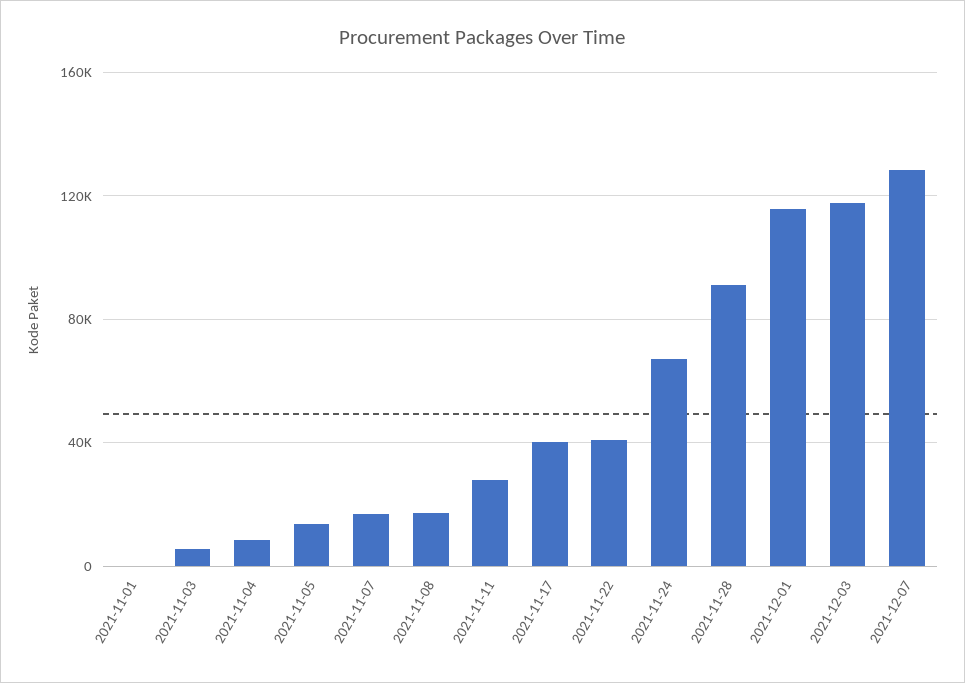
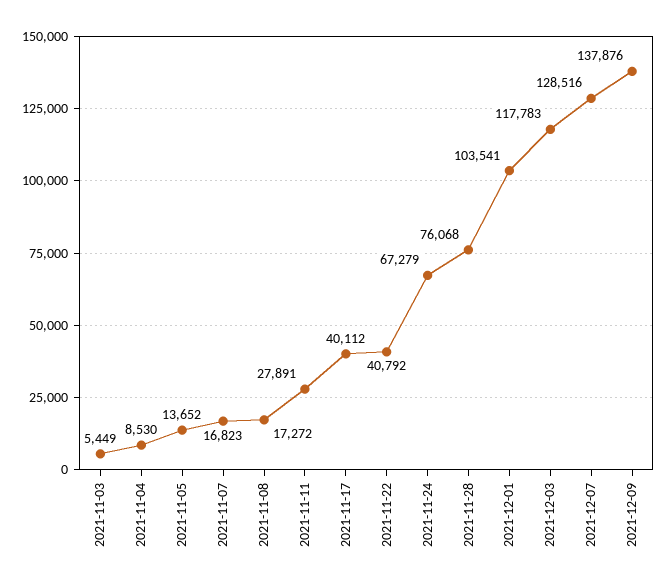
2021-11-01: 0 -> none
2021-11-28: 90000 -> 76068
2021-12-01: 115000 -> 103541
2021-12-09: none -> 137876

